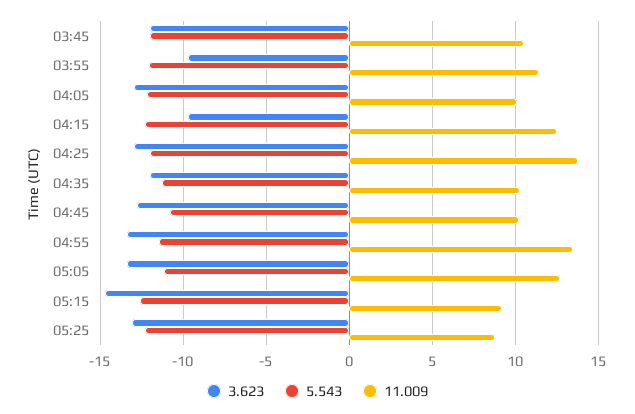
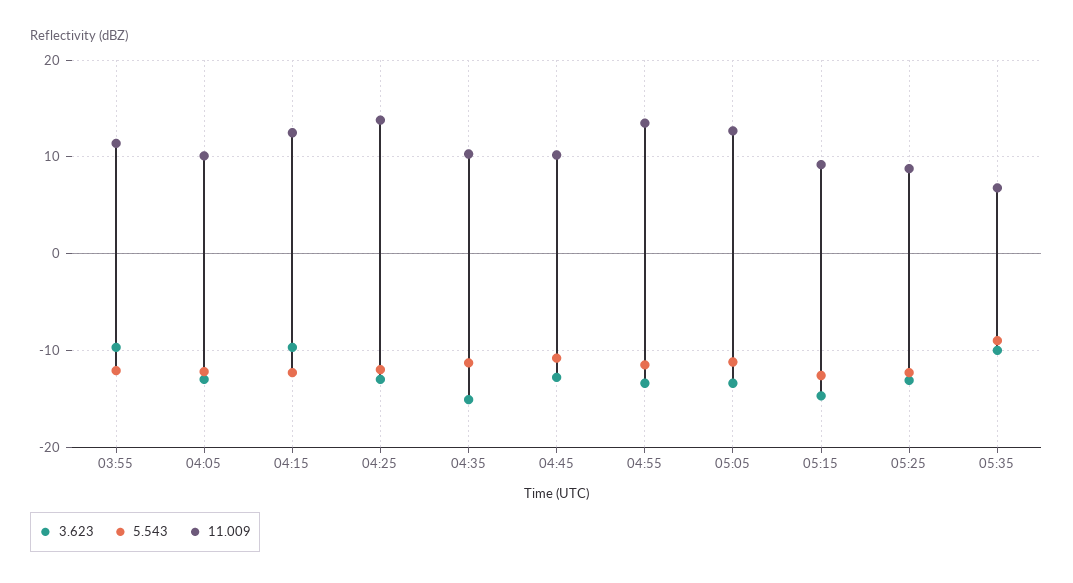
3.623, 03:45: -12 -> none
5.543, 03:45: -12 -> none
11.009, 03:45: 10.5 -> none
3.623, 04:35: -12 -> -15
3.623, 05:35: none -> -10
5.543, 05:35: none -> -9
11.009, 05:35: none -> 7

